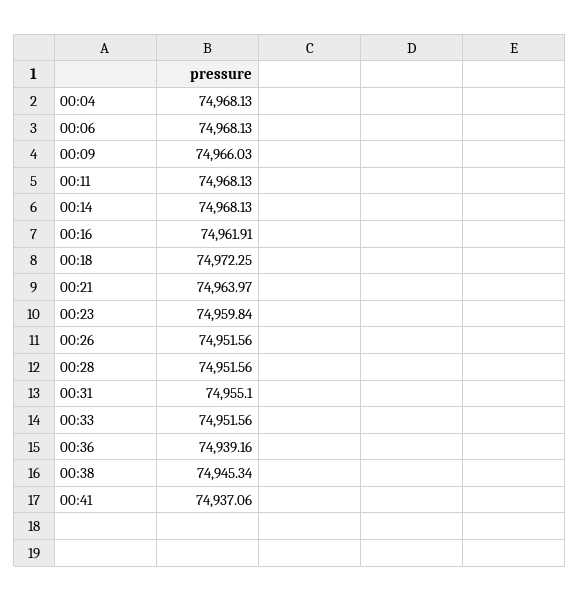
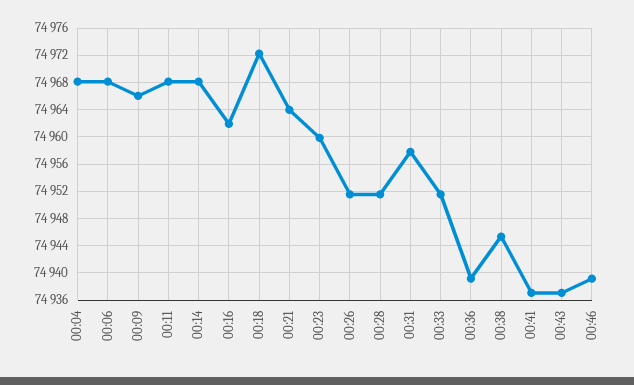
00:31: 74955.1 -> 74958
00:43: none -> 74937
00:46: none -> 74939

